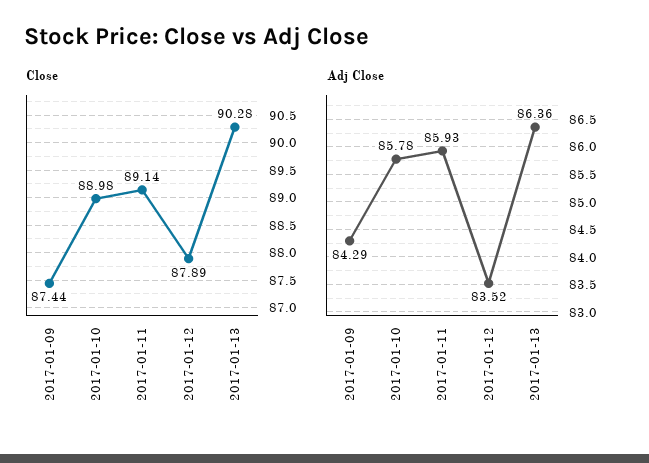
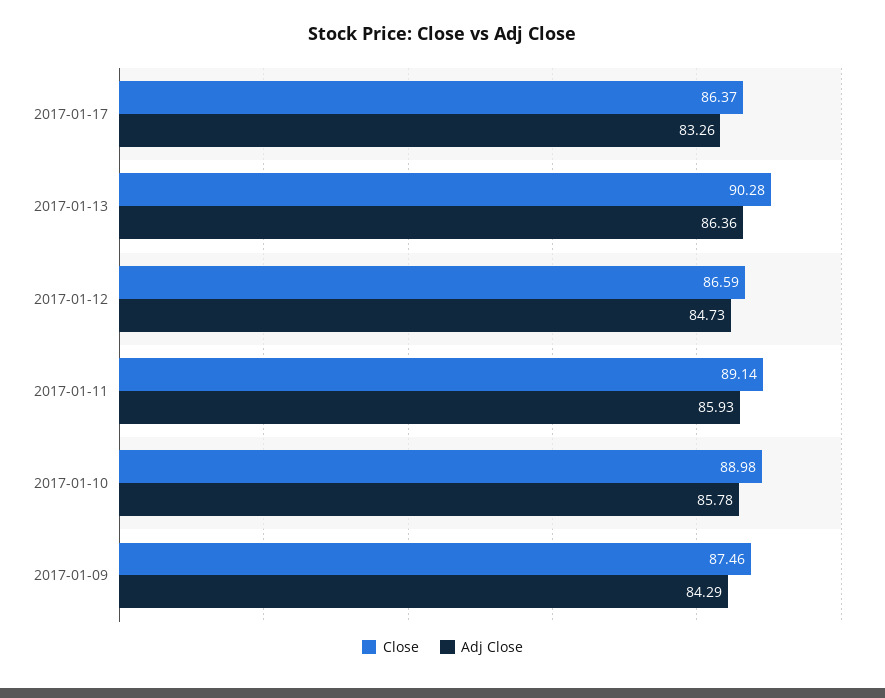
Close, 2017-01-09: 87.44 -> 87.46
Close, 2017-01-12: 87.89 -> 86.59
Adj Close, 2017-01-12: 83.52 -> 84.73
Close, 2017-01-17: none -> 86.37
Adj Close, 2017-01-17: none -> 83.26

